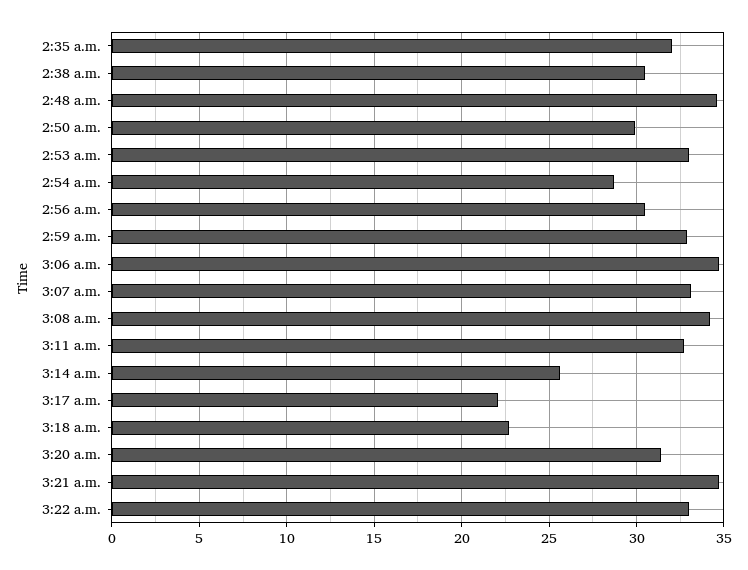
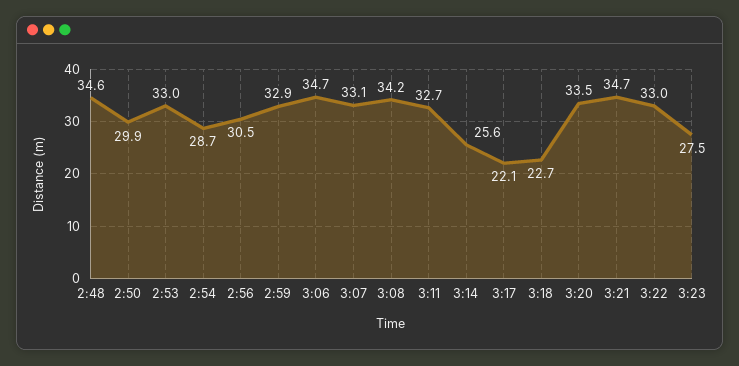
2:35 a.m.: 32 -> none
2:38 a.m.: 30.5 -> none
3:20 a.m.: 31.5 -> 33.5
3:23: none -> 27.5

